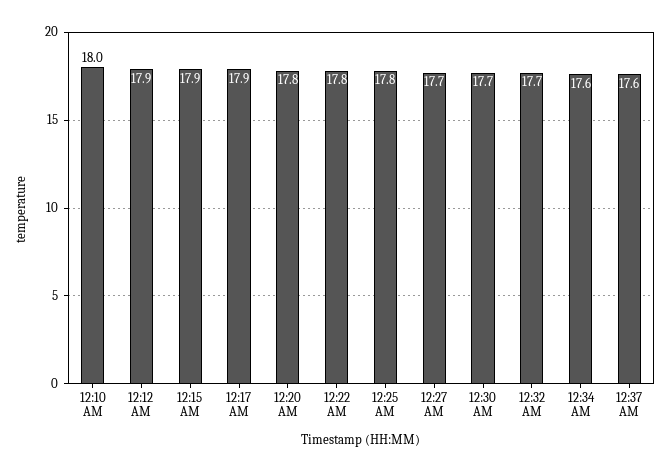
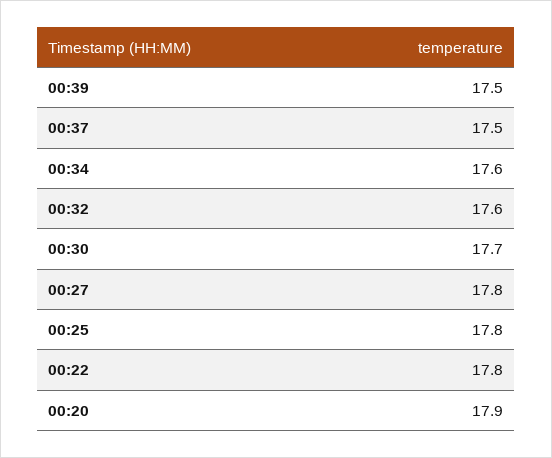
12:10 AM: 18 -> none
12:12 AM: 17.9 -> none
12:15 AM: 17.9 -> none
12:17 AM: 17.9 -> none
12:20 AM: 17.8 -> 17.9
12:27 AM: 17.7 -> 17.8
12:32 AM: 17.7 -> 17.6
12:37 AM: 17.6 -> 17.5
00:39: none -> 17.5

